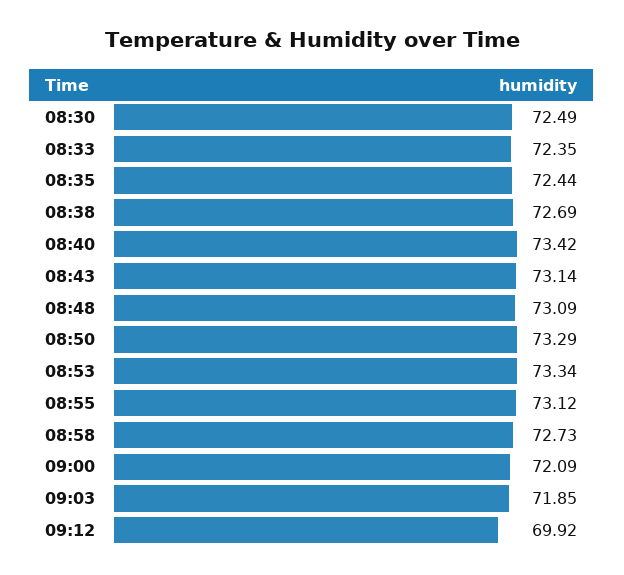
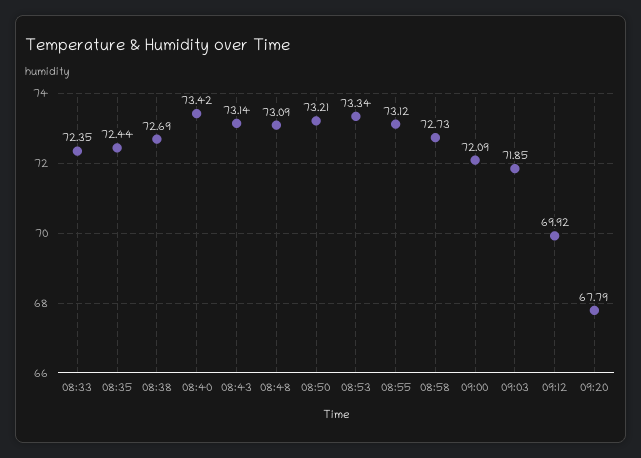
08:30: 72.49 -> none
08:50: 73.29 -> 73.21
09:20: none -> 67.79

